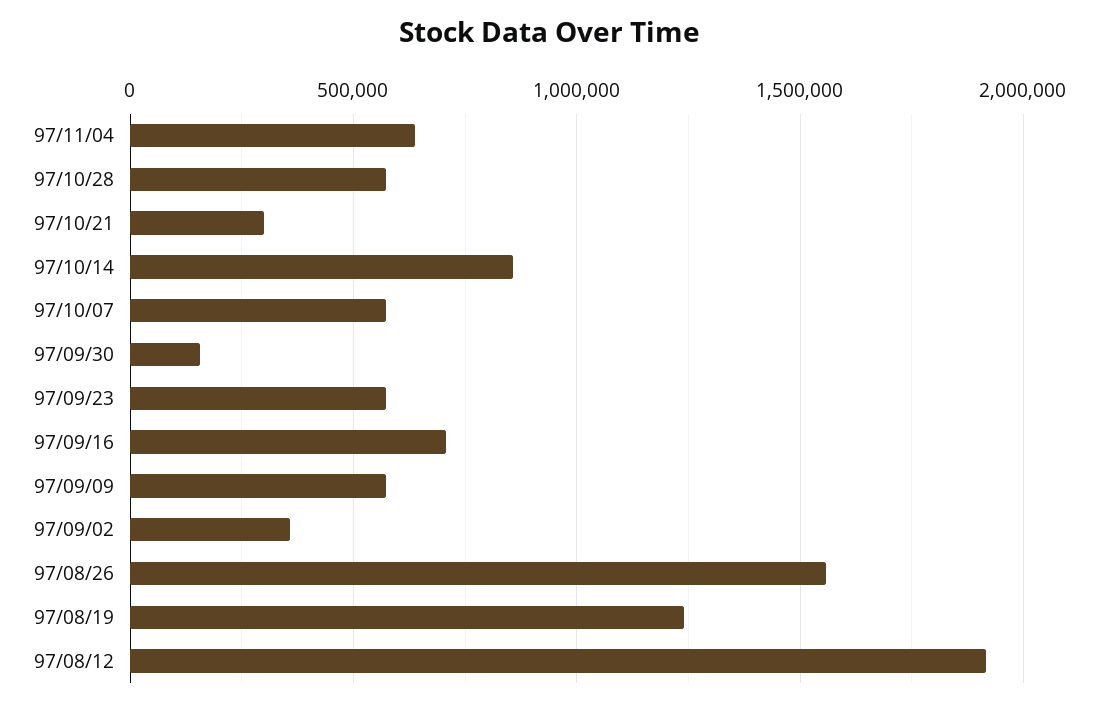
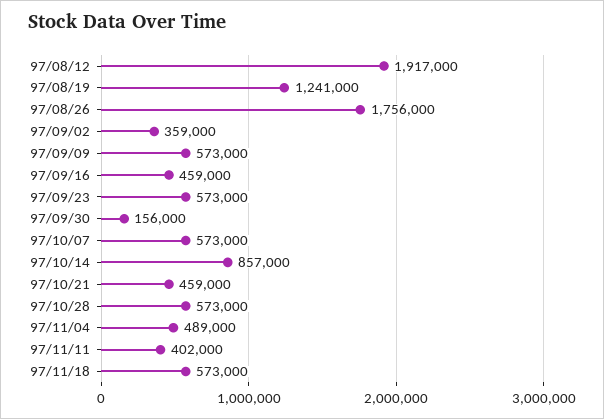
97/11/04: 650000 -> 489000
97/10/21: 300000 -> 459000
97/09/16: 700000 -> 459000
97/08/26: 1550000 -> 1756000
97/11/11: none -> 402000
97/11/18: none -> 573000

